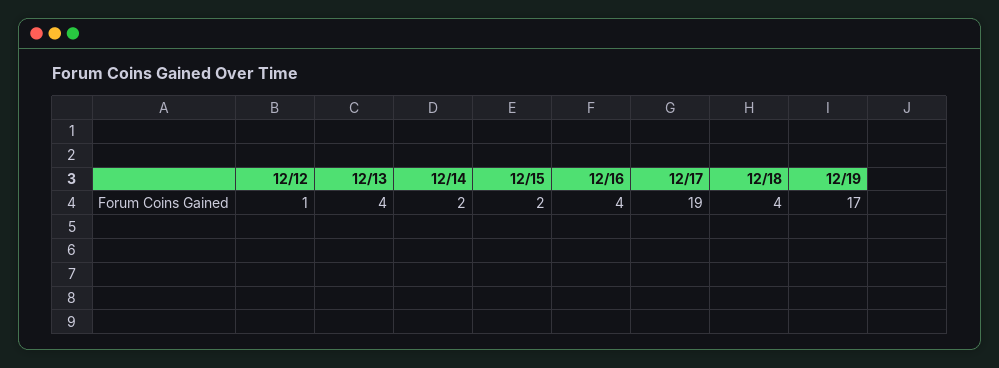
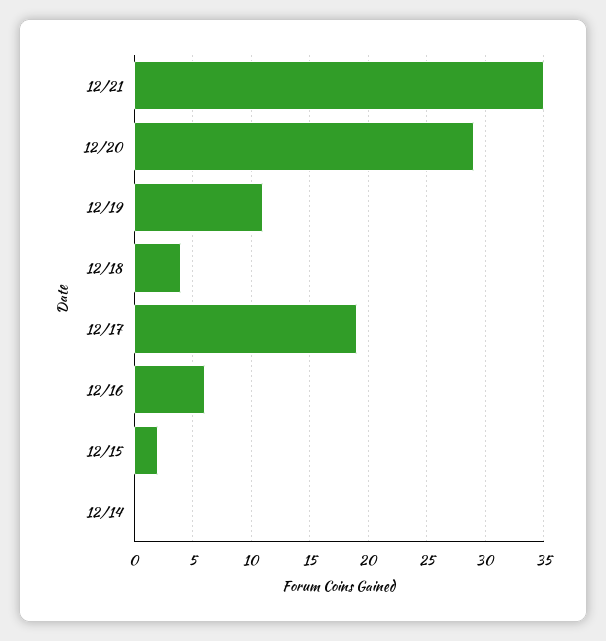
12/12: 1 -> none
12/13: 4 -> none
12/14: 2 -> 0
12/16: 4 -> 6
12/19: 17 -> 11
12/21: none -> 35
12/20: none -> 29

